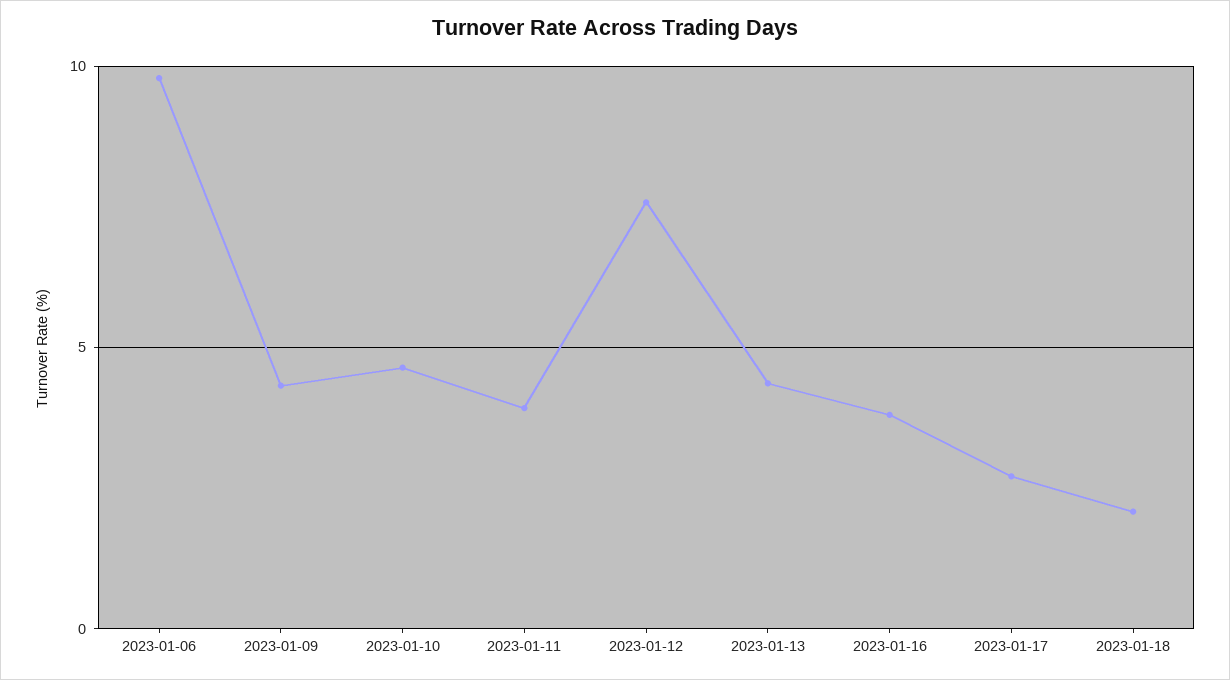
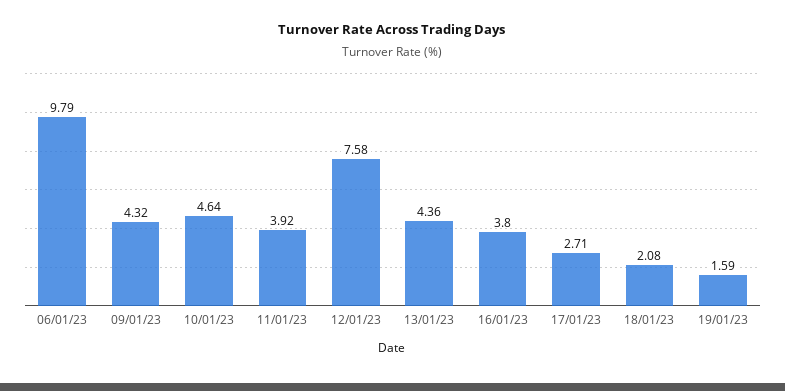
19/01/23: none -> 1.59

